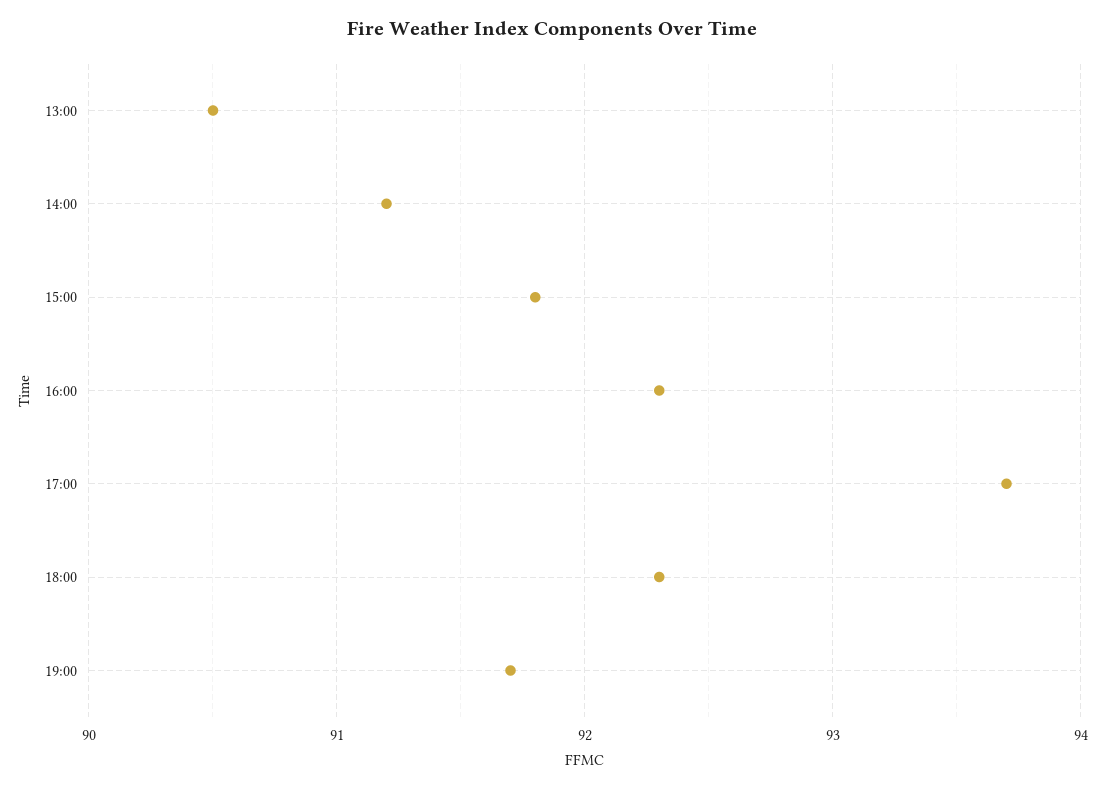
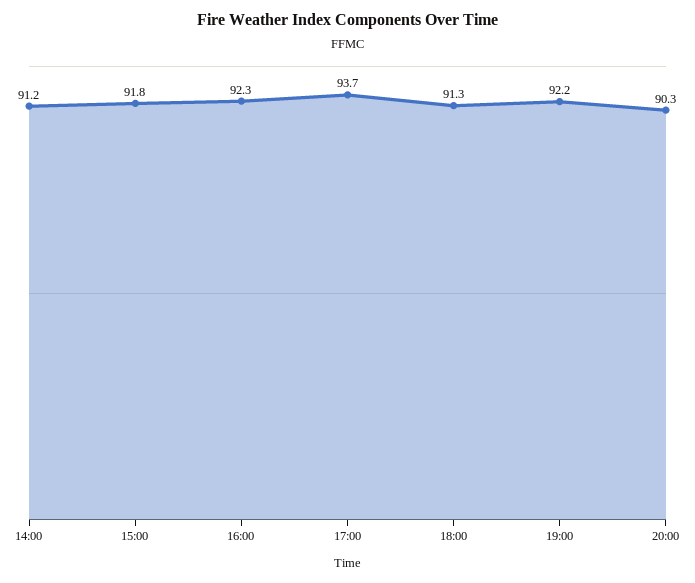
13:00: 90.5 -> none
18:00: 92.3 -> 91.3
19:00: 91.7 -> 92.2
20:00: none -> 90.3

